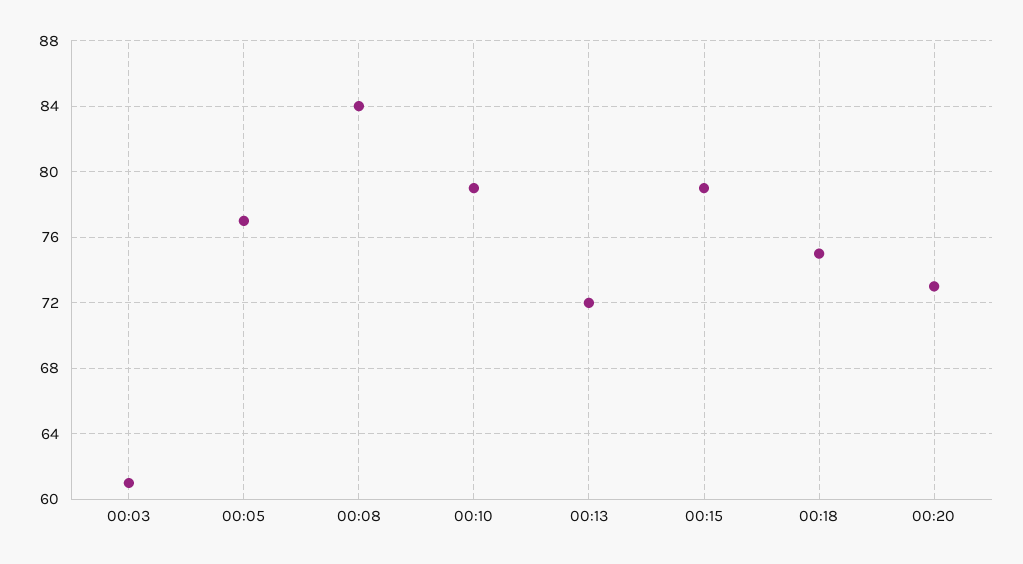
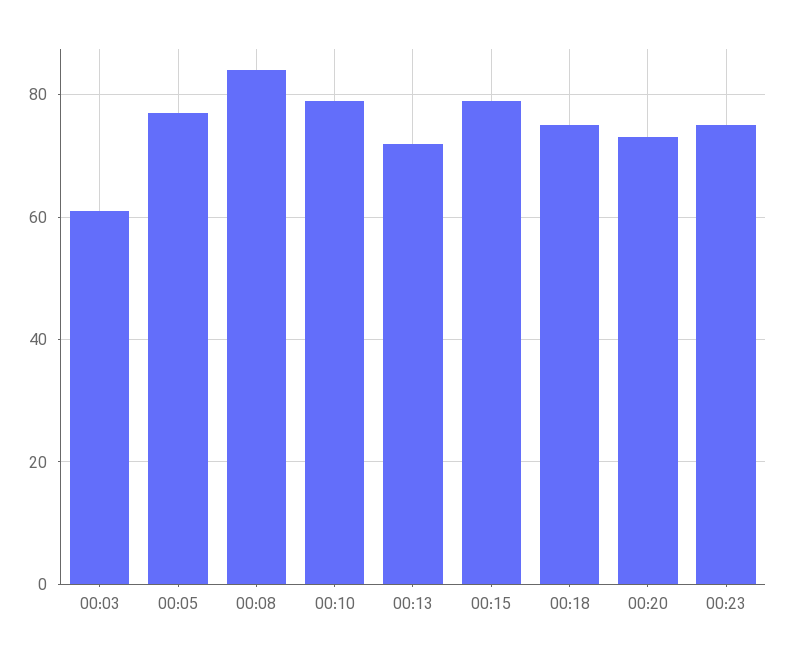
00:23: none -> 75

